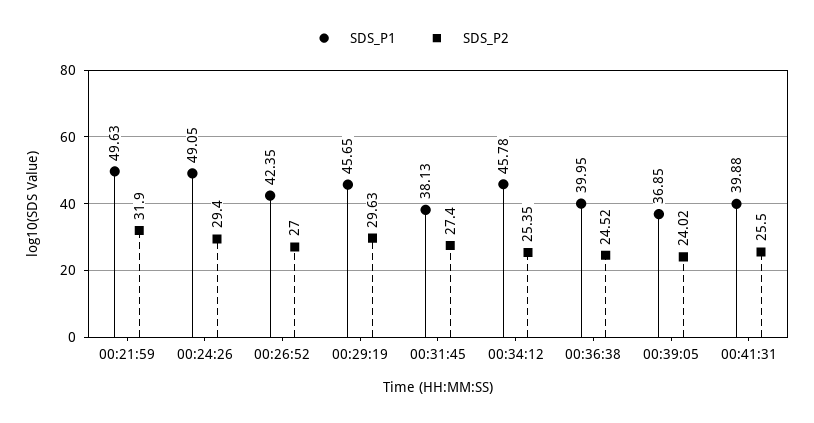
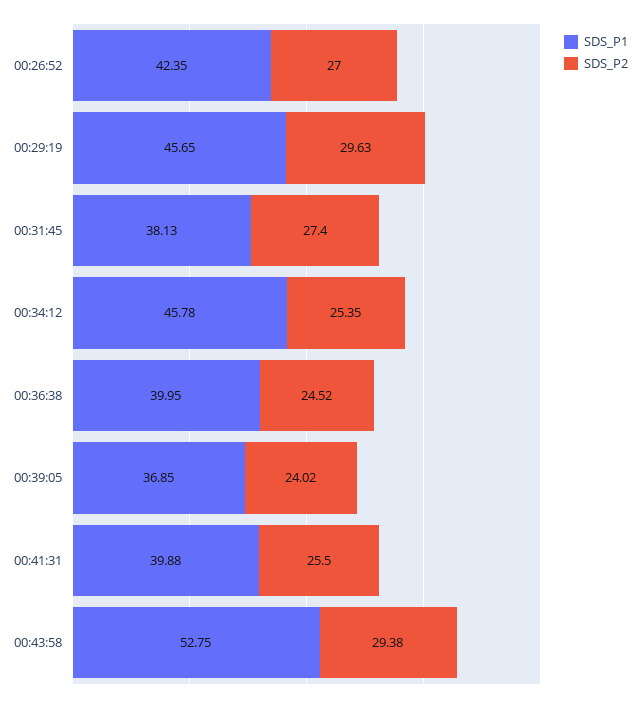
SDS_P1, 00:21:59: 49.63 -> none
SDS_P2, 00:21:59: 31.9 -> none
SDS_P1, 00:24:26: 49.05 -> none
SDS_P2, 00:24:26: 29.4 -> none
SDS_P1, 00:43:58: none -> 52.75
SDS_P2, 00:43:58: none -> 29.38

